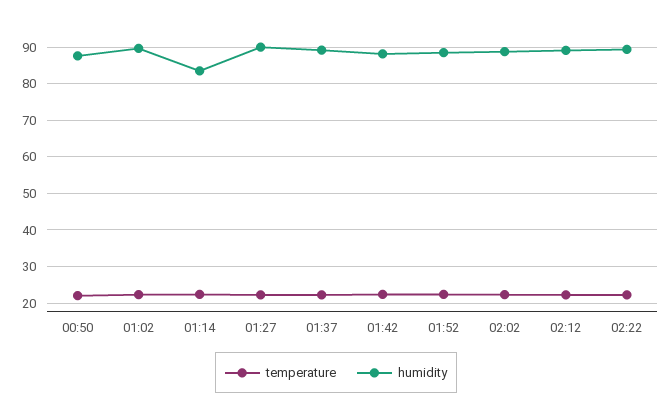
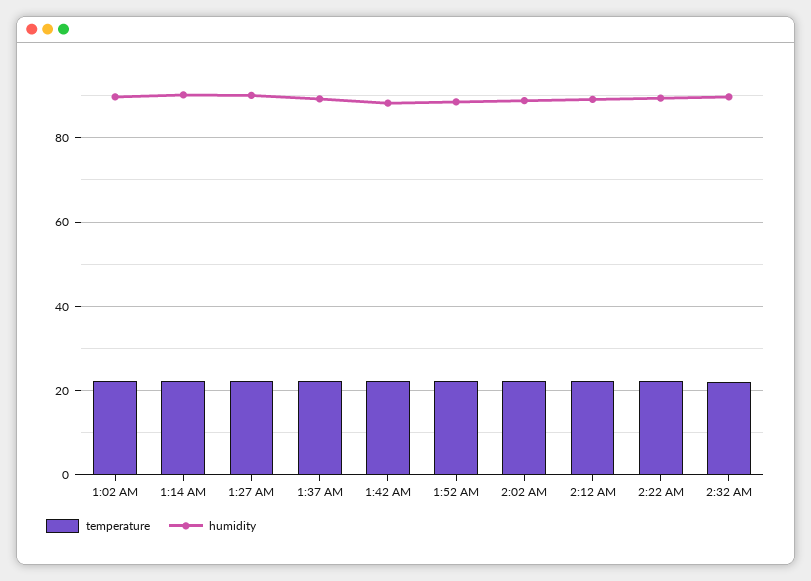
temperature, 00:50: 22 -> none
humidity, 00:50: 88 -> none
humidity, 01:14: 84 -> 90
temperature, 2:32 AM: none -> 22
humidity, 2:32 AM: none -> 90

